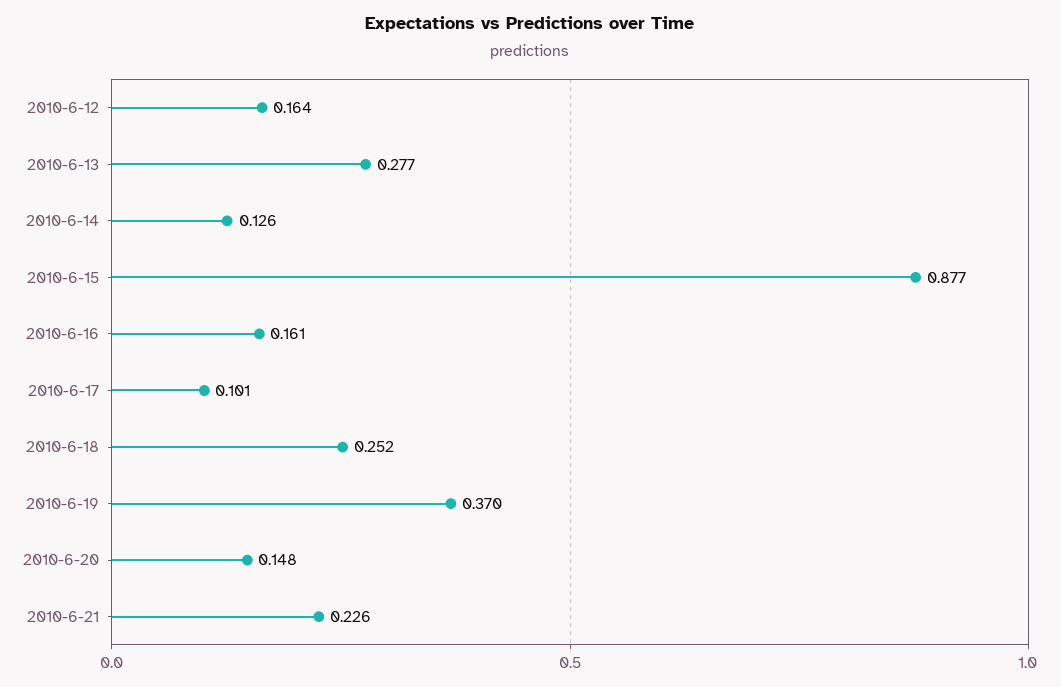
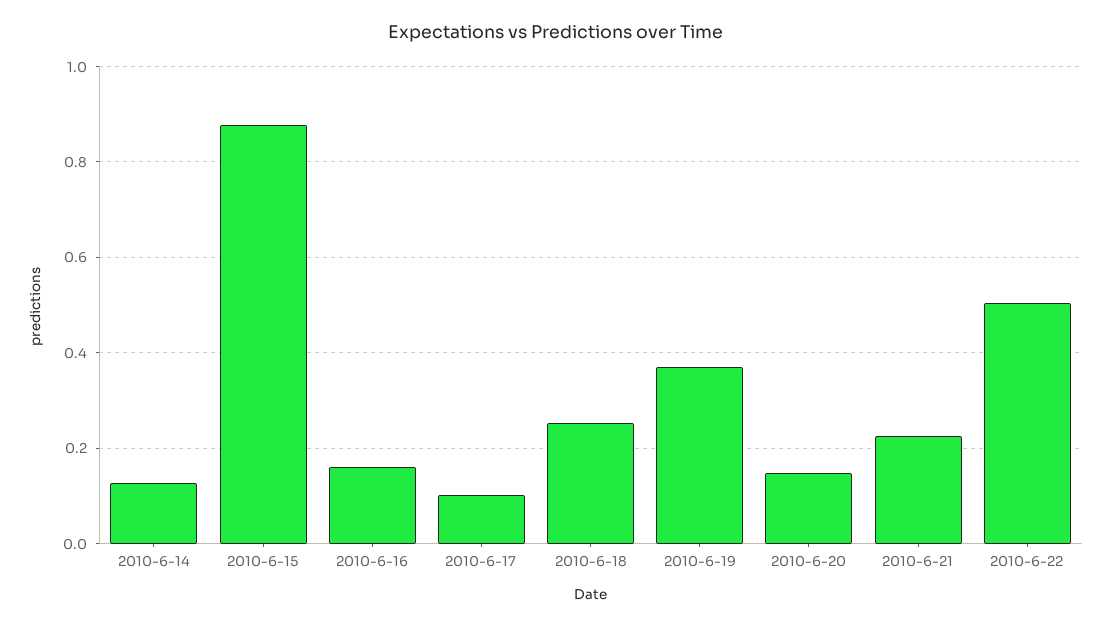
2010-6-12: 0.164 -> none
2010-6-13: 0.277 -> none
2010-6-22: none -> 0.5

